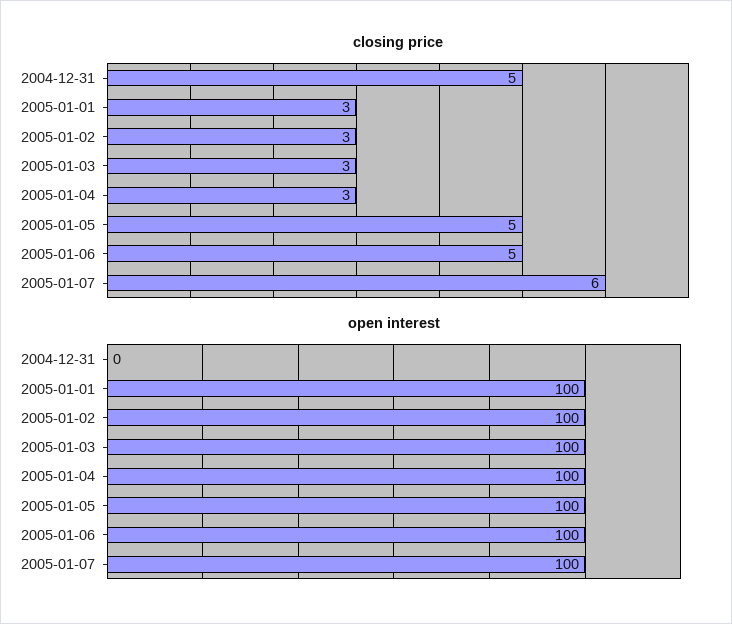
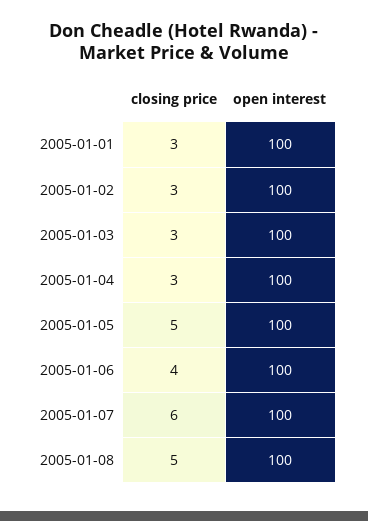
closing price, 2004-12-31: 5 -> none
closing price, 2005-01-06: 5 -> 4
open interest, 2004-12-31: 0 -> none
closing price, 2005-01-08: none -> 5
open interest, 2005-01-08: none -> 100

